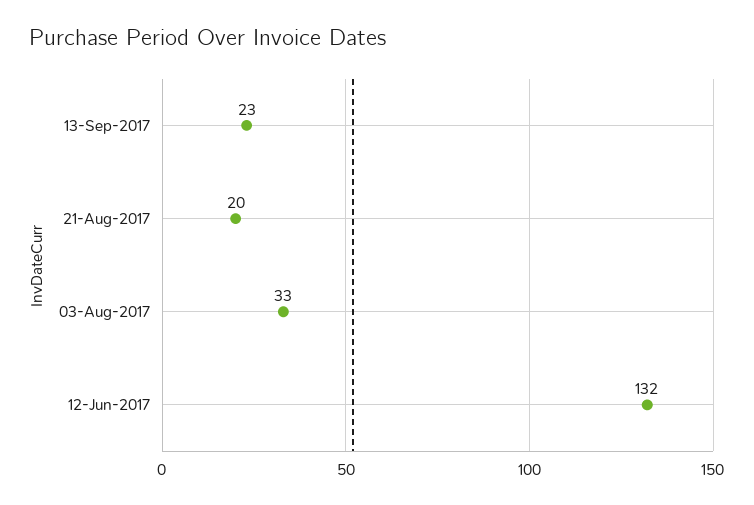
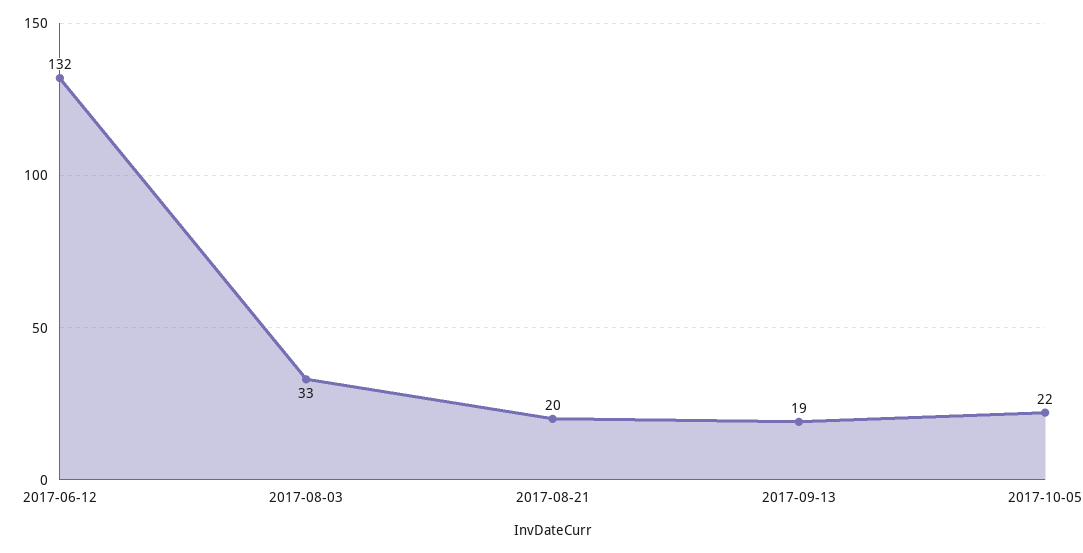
13-Sep-2017: 23 -> 19
2017-10-05: none -> 22

